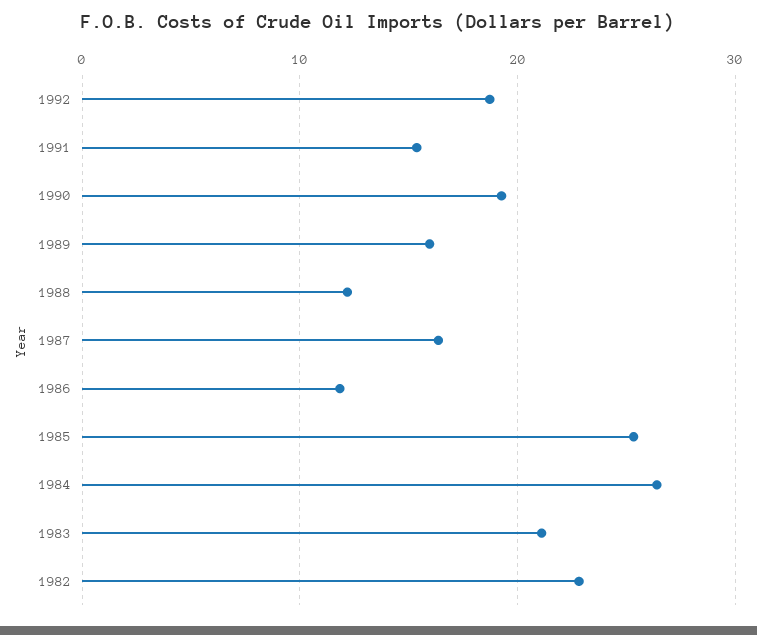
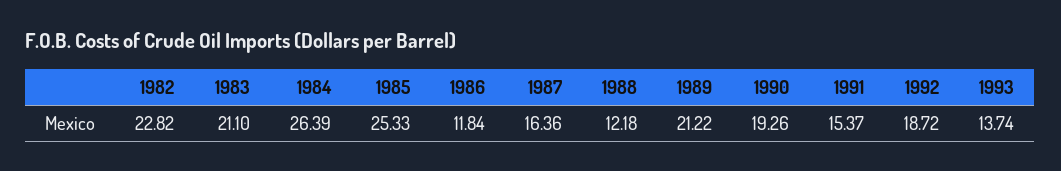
1989: 16 -> 21.22
1993: none -> 13.74

